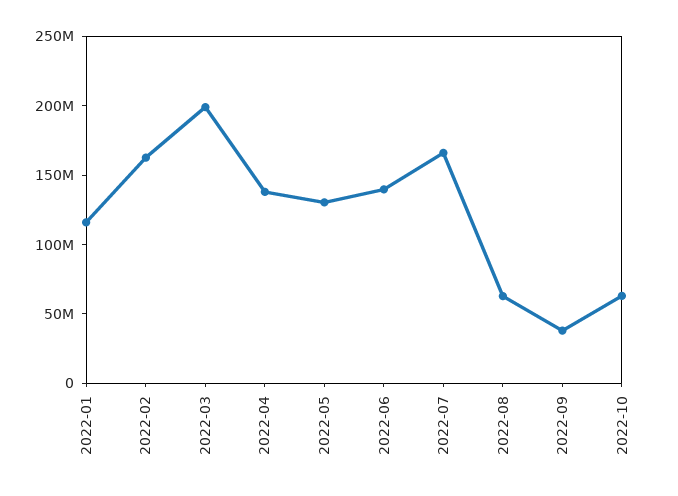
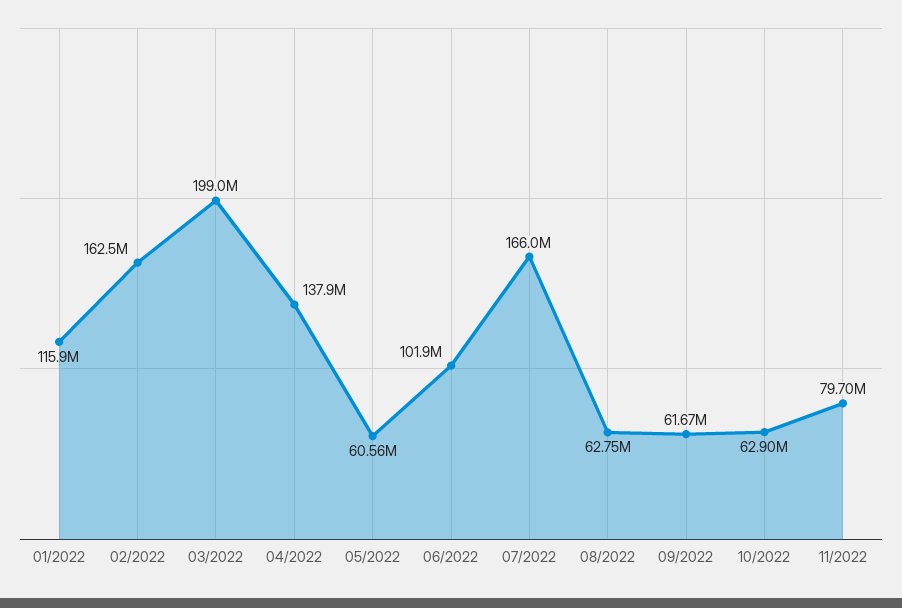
2022-05: 130000000 -> 60560000
2022-06: 140000000 -> 101900000
2022-09: 40000000 -> 61670000
11/2022: none -> 79700000

